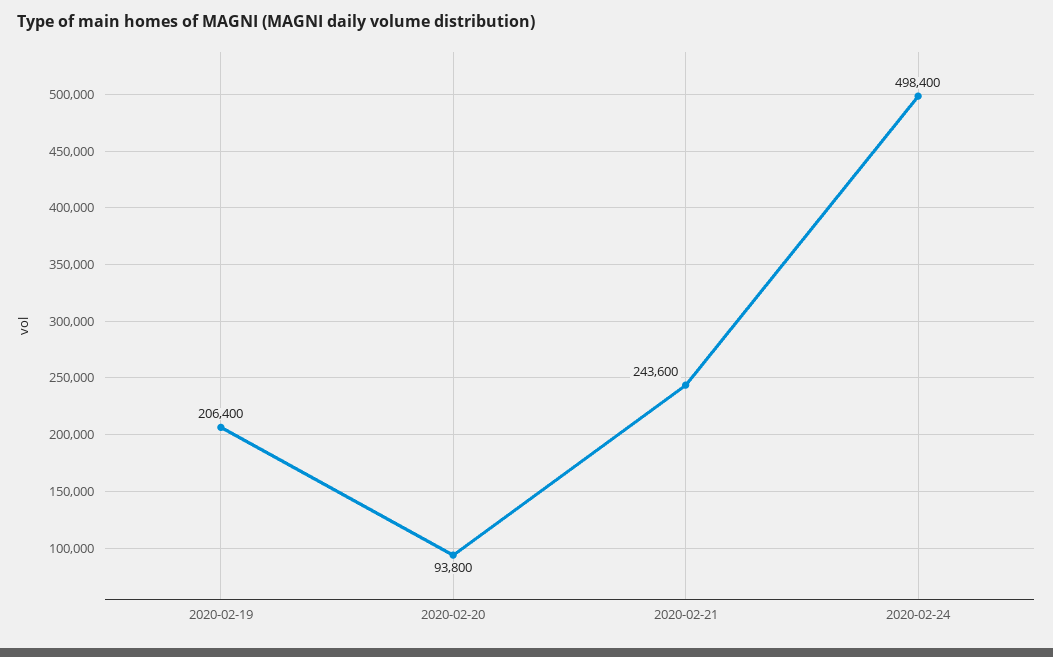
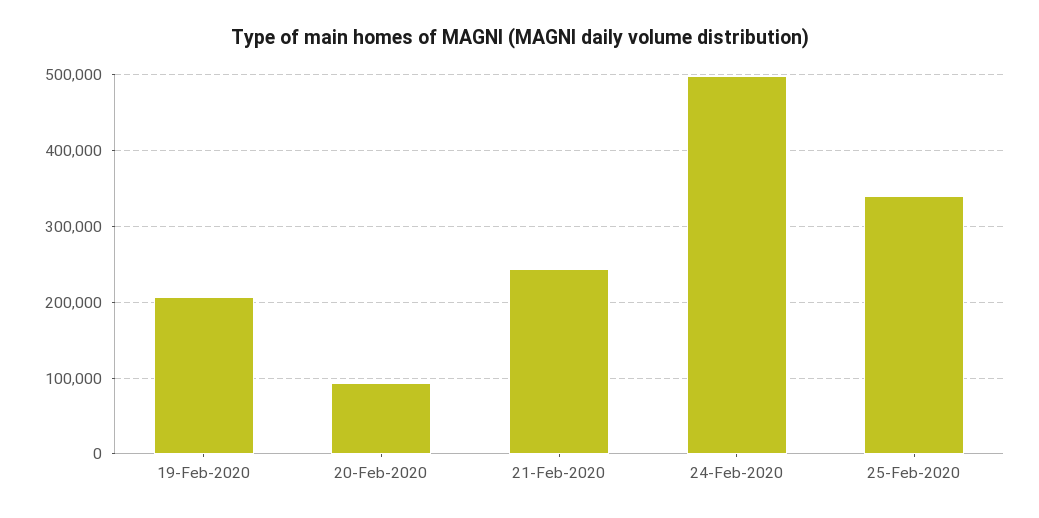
25-Feb-2020: none -> 340000

